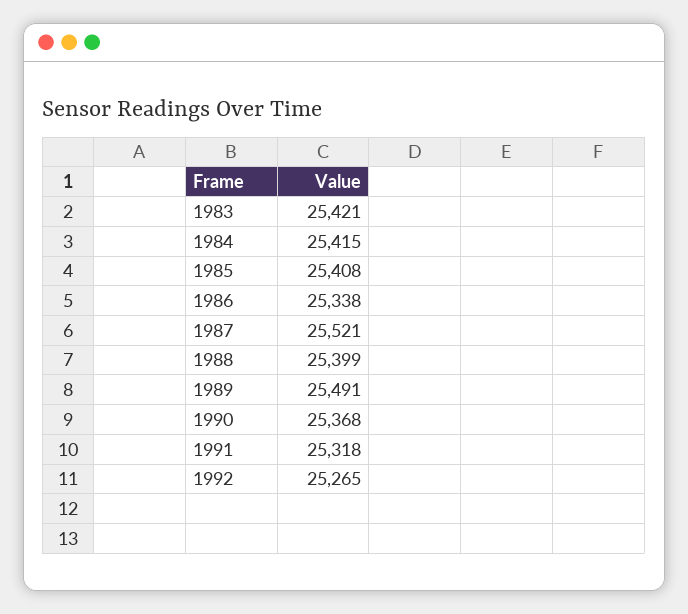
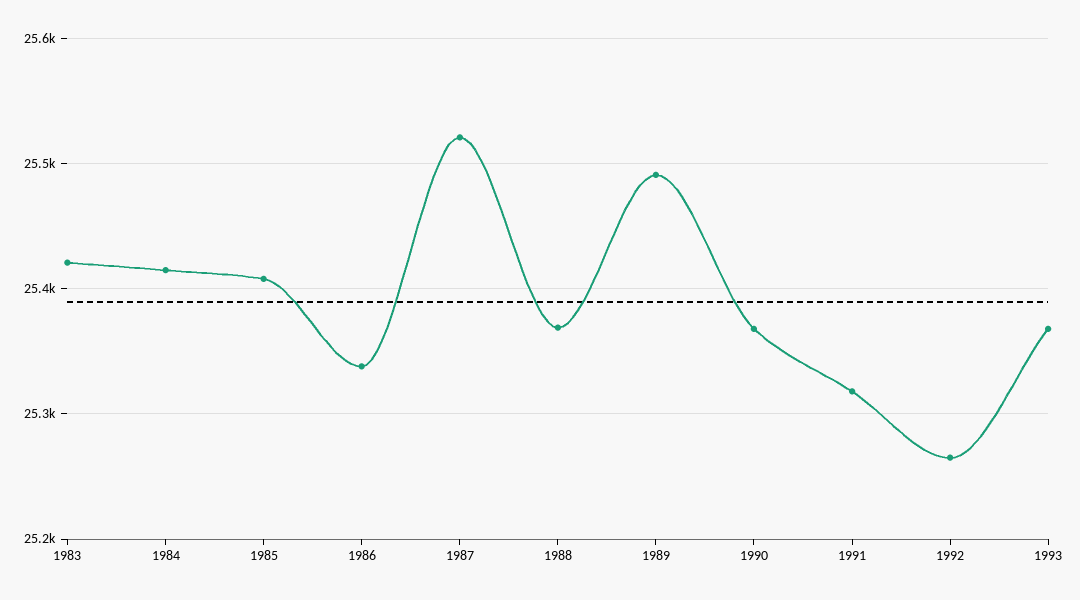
1988: 25399 -> 25370
1993: none -> 25370

